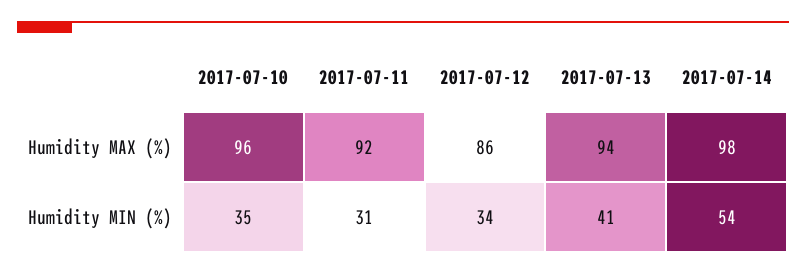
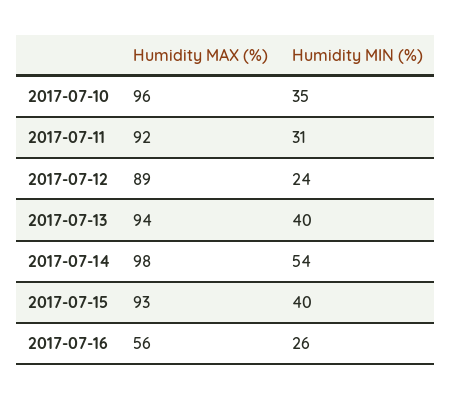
2017-07-12, Humidity MAX (%): 86 -> 89
2017-07-12, Humidity MIN (%): 34 -> 24
2017-07-13, Humidity MIN (%): 41 -> 40
2017-07-15, Humidity MAX (%): none -> 93
2017-07-15, Humidity MIN (%): none -> 40
2017-07-16, Humidity MAX (%): none -> 56
2017-07-16, Humidity MIN (%): none -> 26

